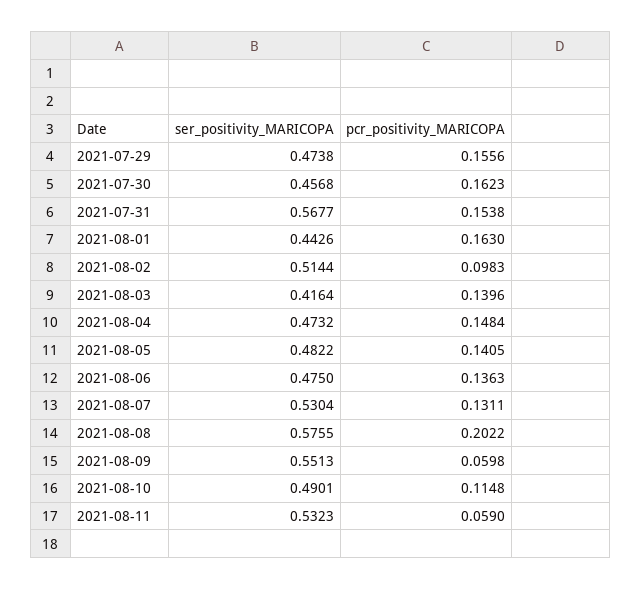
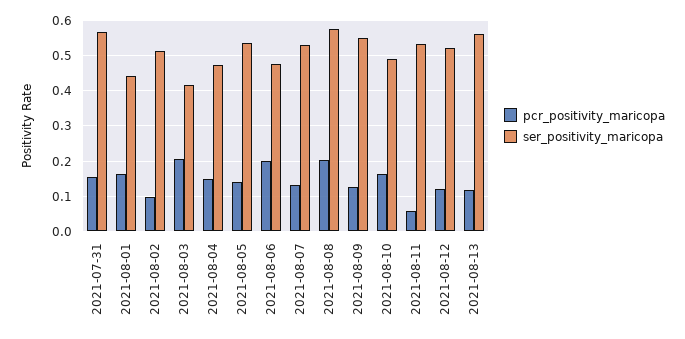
ser_positivity_MARICOPA, 2021-07-29: 0.4738 -> none
pcr_positivity_MARICOPA, 2021-07-29: 0.1556 -> none
ser_positivity_MARICOPA, 2021-07-30: 0.4568 -> none
pcr_positivity_MARICOPA, 2021-07-30: 0.1623 -> none
pcr_positivity_MARICOPA, 2021-08-03: 0.1396 -> 0.2
ser_positivity_MARICOPA, 2021-08-05: 0.4822 -> 0.54
pcr_positivity_MARICOPA, 2021-08-06: 0.1363 -> 0.2
pcr_positivity_MARICOPA, 2021-08-09: 0.0598 -> 0.12
pcr_positivity_MARICOPA, 2021-08-10: 0.1148 -> 0.16
pcr_positivity_MARICOPA, 2021-08-12: none -> 0.12
ser_positivity_MARICOPA, 2021-08-12: none -> 0.52
pcr_positivity_MARICOPA, 2021-08-13: none -> 0.12
ser_positivity_MARICOPA, 2021-08-13: none -> 0.56

